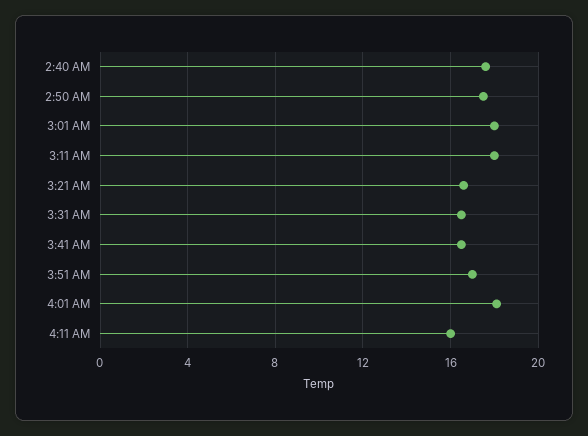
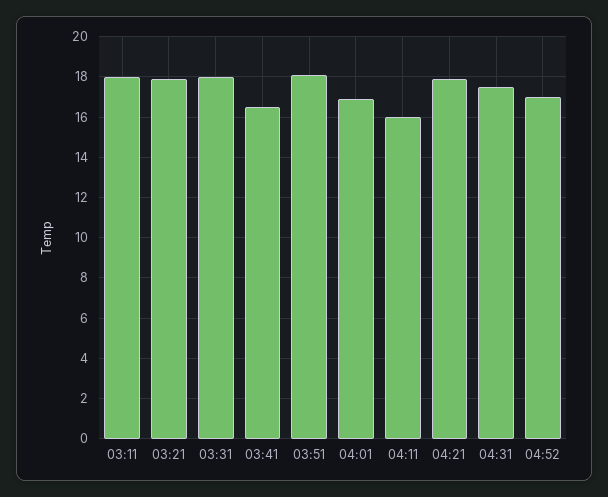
2:40 AM: 17.5 -> none
2:50 AM: 17.5 -> none
3:01 AM: 18 -> none
3:21 AM: 16.5 -> 18
3:31 AM: 16.5 -> 18
3:51 AM: 17 -> 18
4:01 AM: 18 -> 17
04:21: none -> 18
04:31: none -> 17.5
04:52: none -> 17

